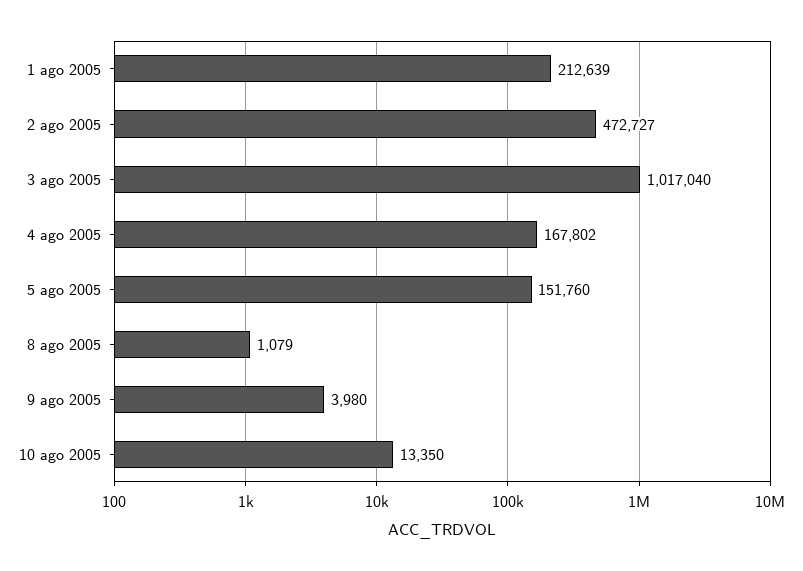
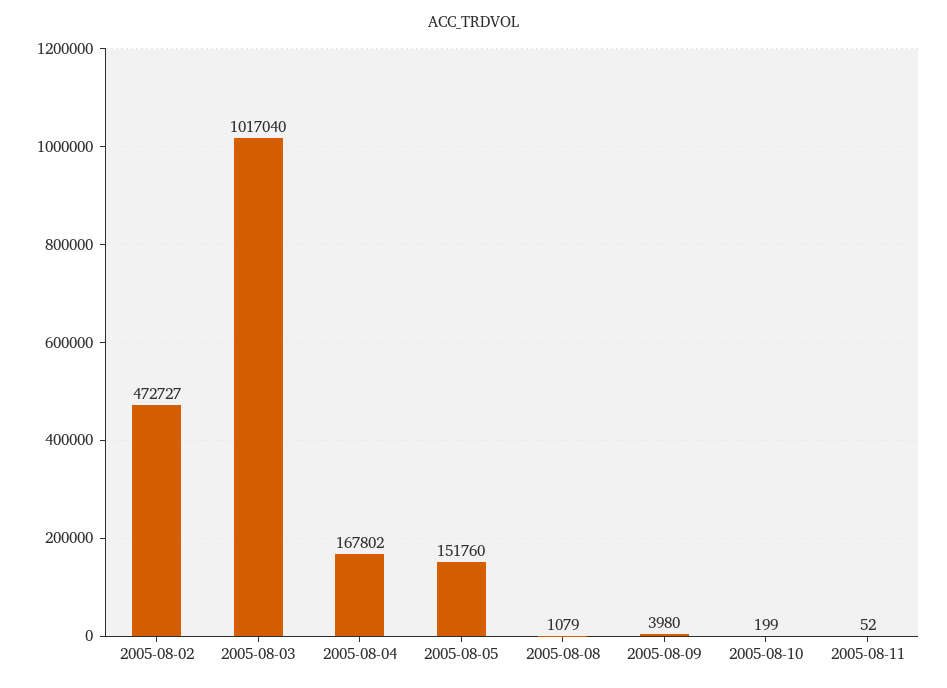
1 ago 2005: 212639 -> none
10 ago 2005: 13350 -> 199
2005-08-11: none -> 52

